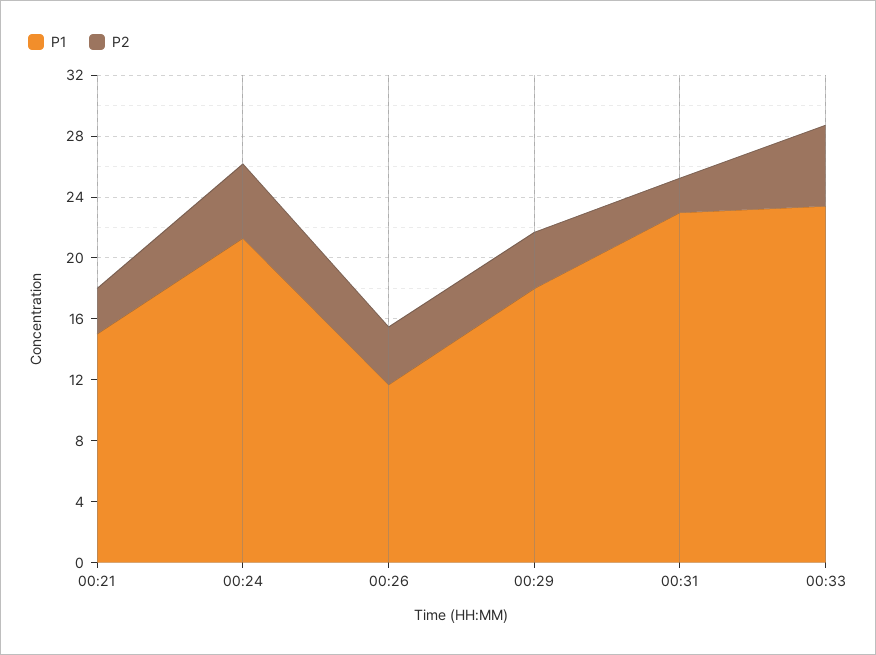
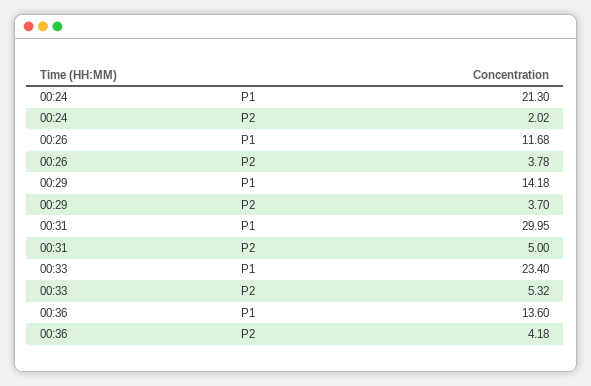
P1, 00:21: 15 -> none
P2, 00:21: 3 -> none
P2, 00:24: 5 -> 2.02
P1, 00:29: 18 -> 14.18
P1, 00:31: 23 -> 29.95
P2, 00:31: 2 -> 5
P1, 00:36: none -> 13.6
P2, 00:36: none -> 4.18

